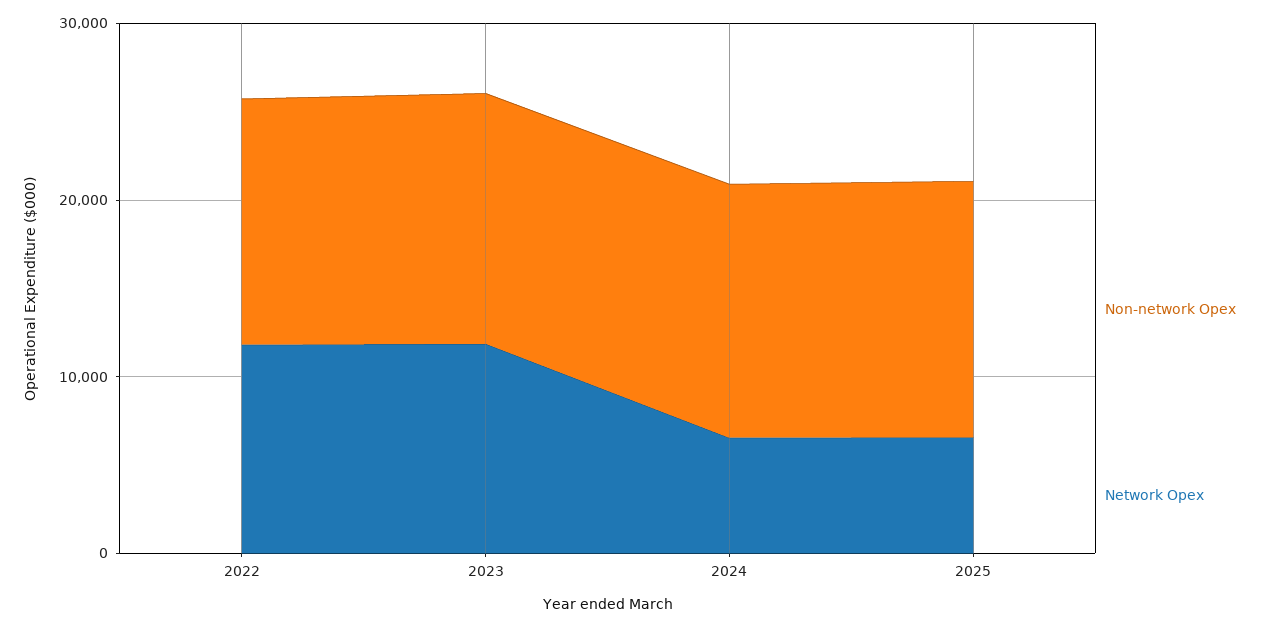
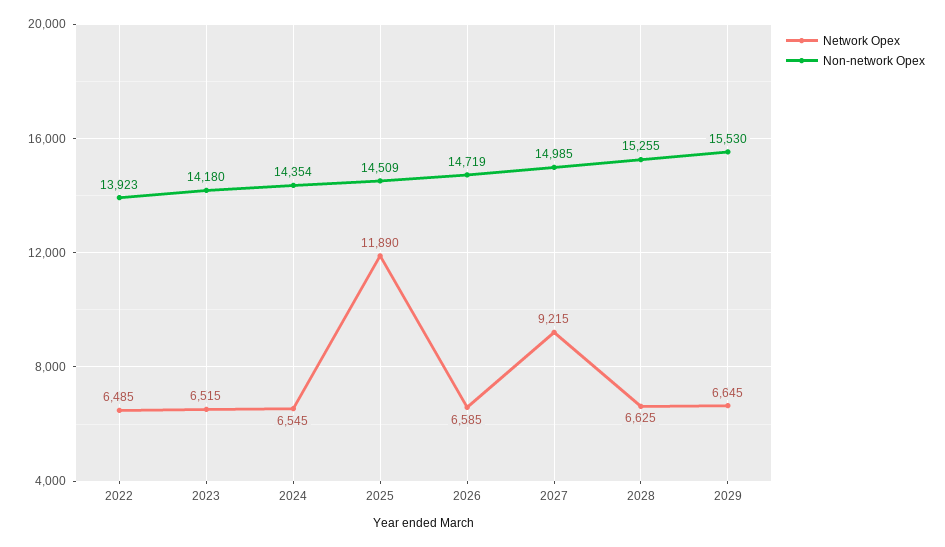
Network Opex, 2022: 12000 -> 6485
Network Opex, 2023: 12000 -> 6515
Network Opex, 2025: 6000 -> 11890
Network Opex, 2026: none -> 6585
Non-network Opex, 2026: none -> 14719
Network Opex, 2027: none -> 9215
Non-network Opex, 2027: none -> 14985
Network Opex, 2028: none -> 6625
Non-network Opex, 2028: none -> 15255
Network Opex, 2029: none -> 6645
Non-network Opex, 2029: none -> 15530

